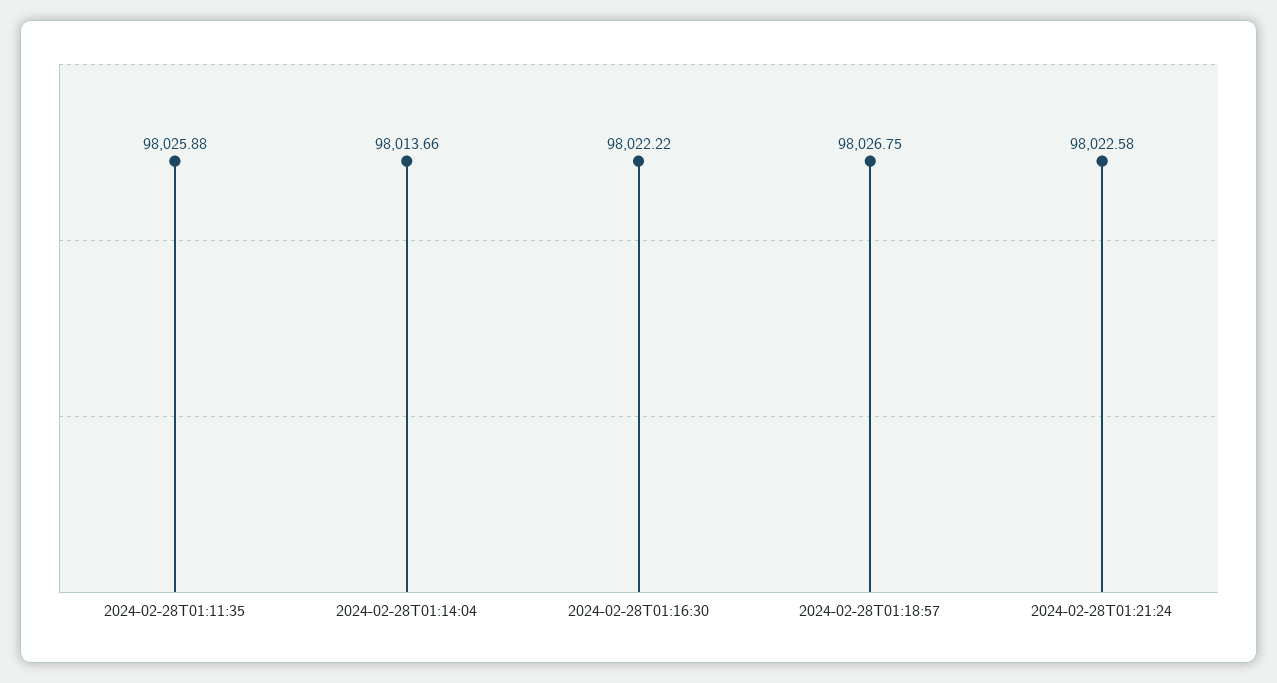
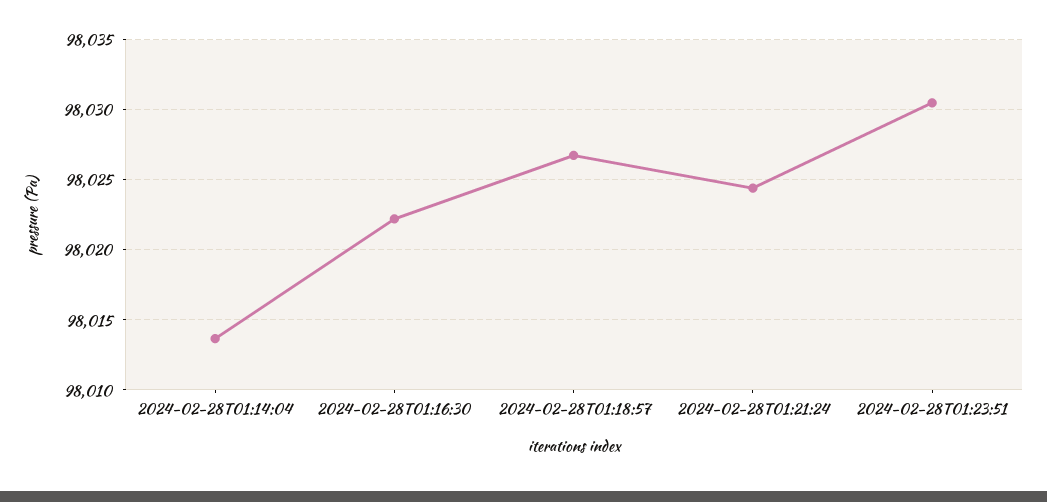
2024-02-28T01:11:35: 98025.88 -> none
2024-02-28T01:21:24: 98022.58 -> 98024.5
2024-02-28T01:23:51: none -> 98030.5

